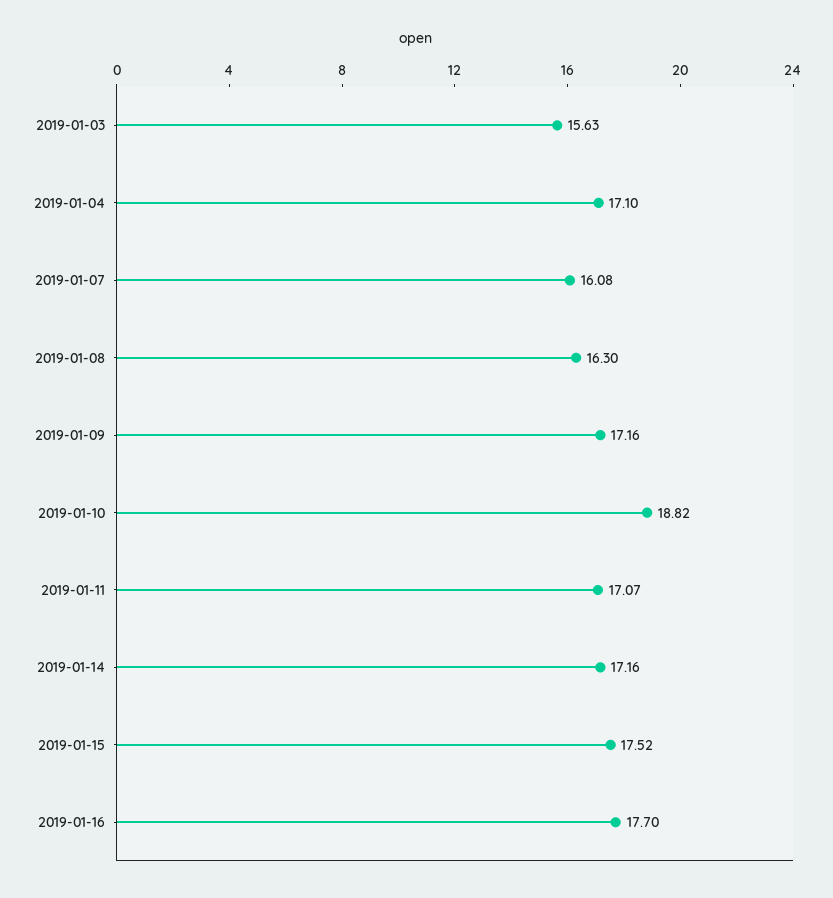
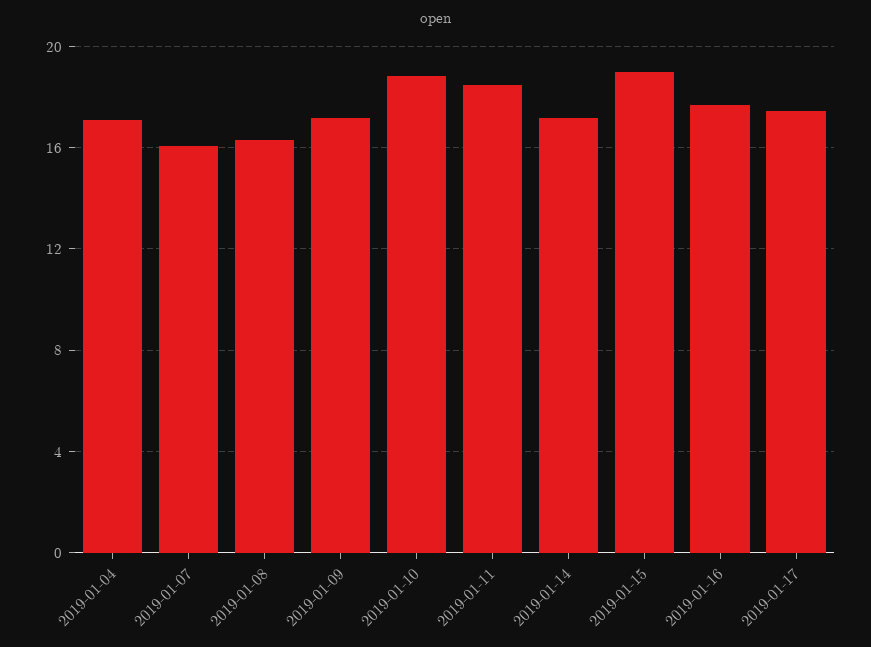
2019-01-03: 15.63 -> none
2019-01-11: 17.07 -> 18.5
2019-01-15: 17.52 -> 19
2019-01-17: none -> 17.5

